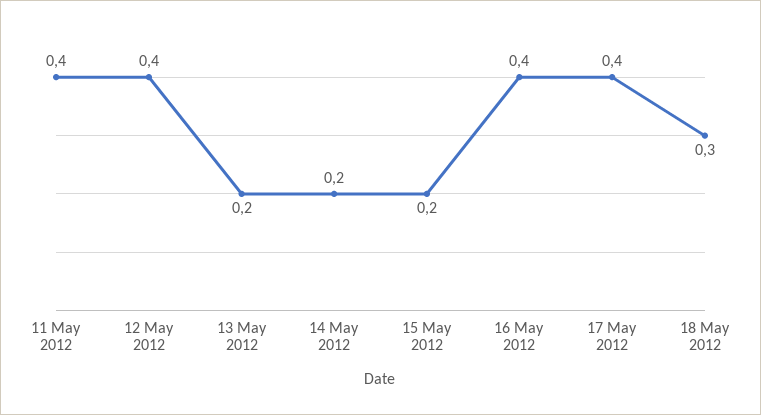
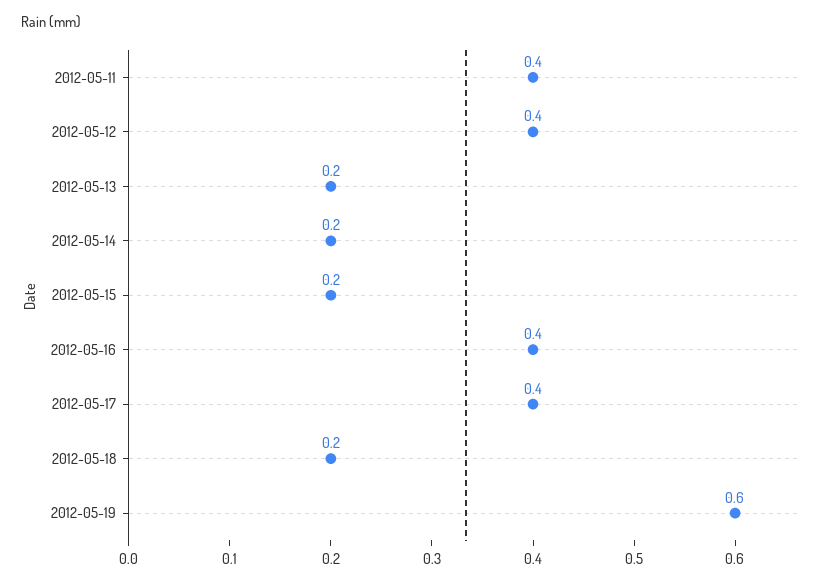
18 May 2012: 0.3 -> 0.2
2012-05-19: none -> 0.6

